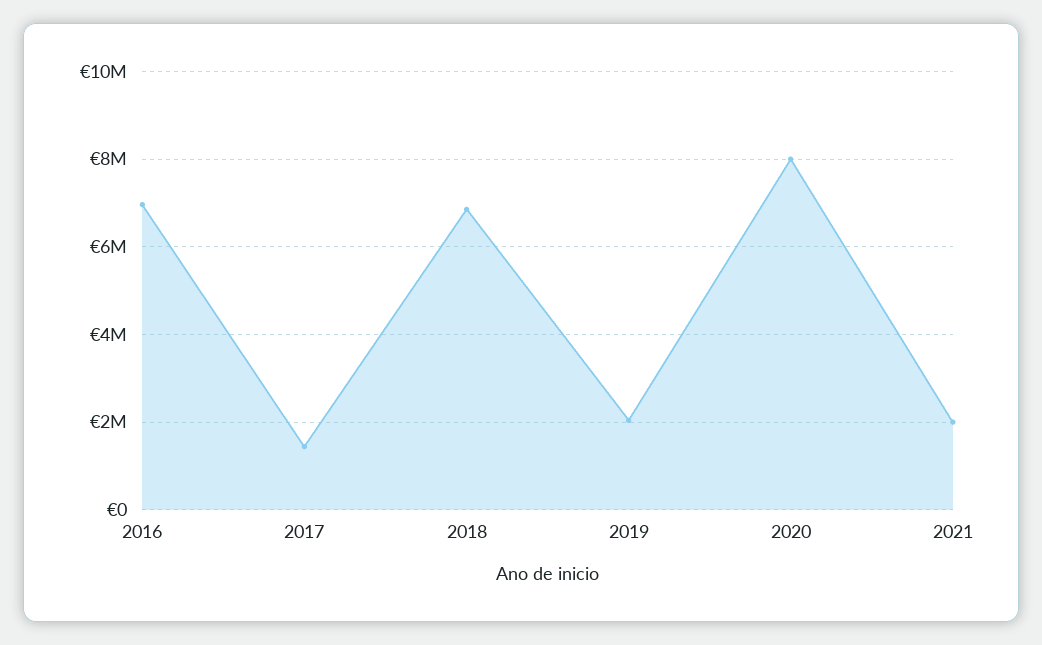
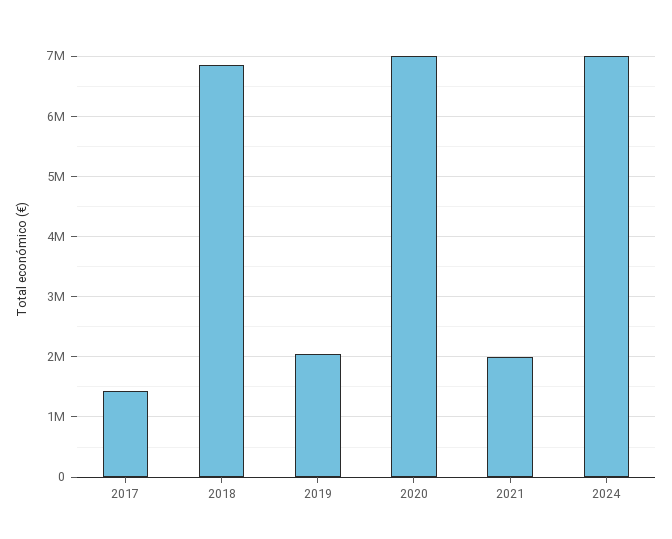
2016: 7000000 -> none
2020: 8000000 -> 7000000
2024: none -> 7000000

